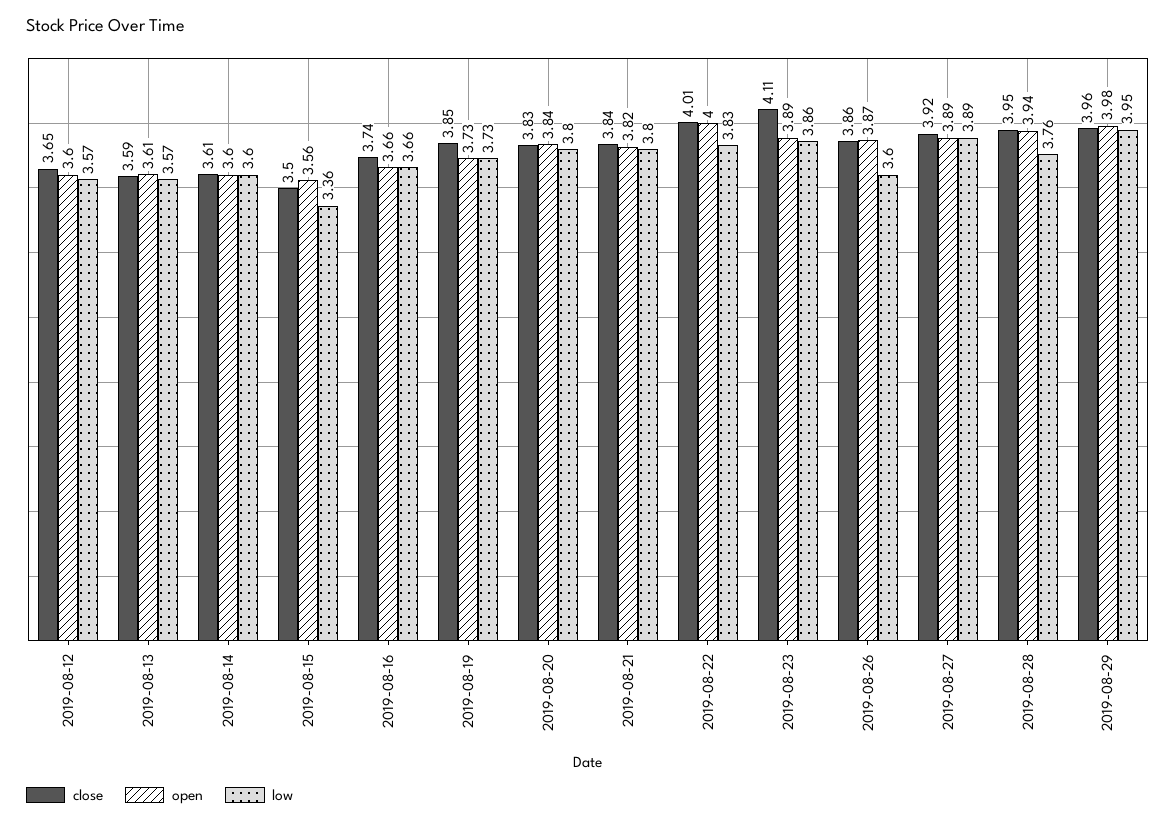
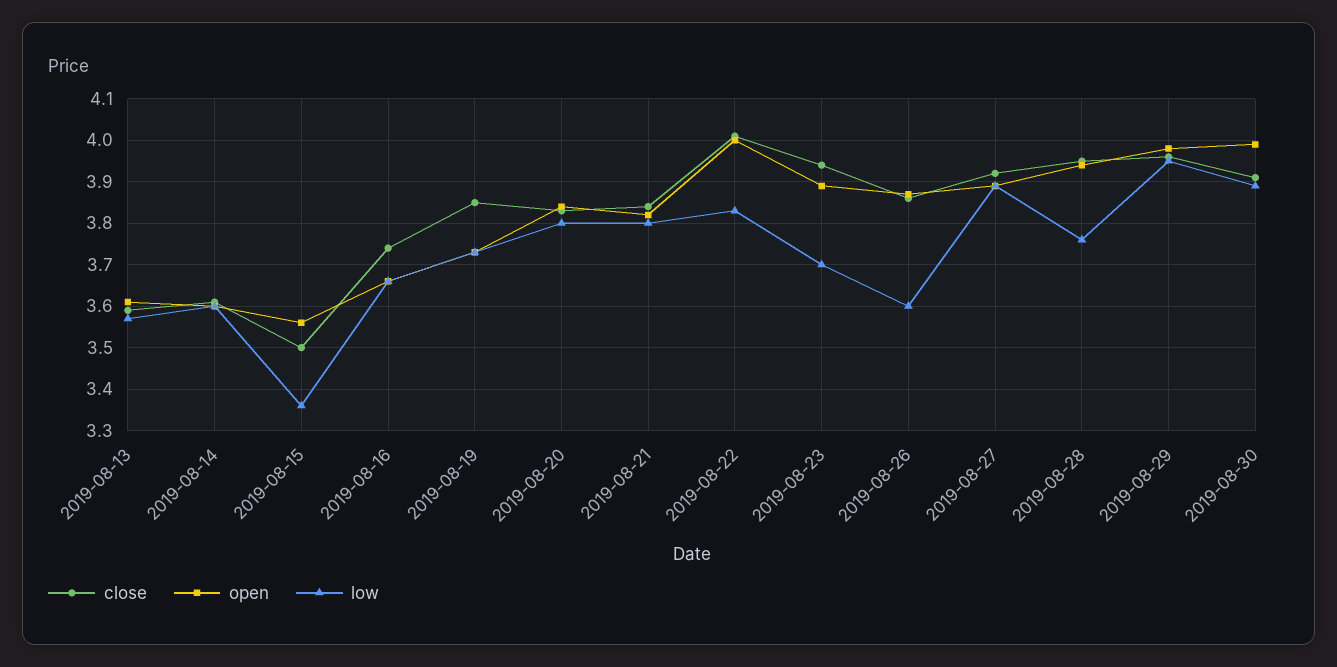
close, 2019-08-12: 3.65 -> none
open, 2019-08-12: 3.6 -> none
low, 2019-08-12: 3.57 -> none
close, 2019-08-23: 4.11 -> 3.95
low, 2019-08-23: 3.86 -> 3.7
close, 2019-08-30: none -> 3.9
open, 2019-08-30: none -> 4
low, 2019-08-30: none -> 3.9

